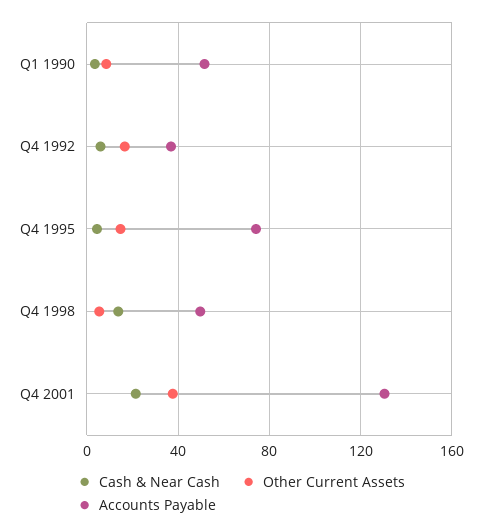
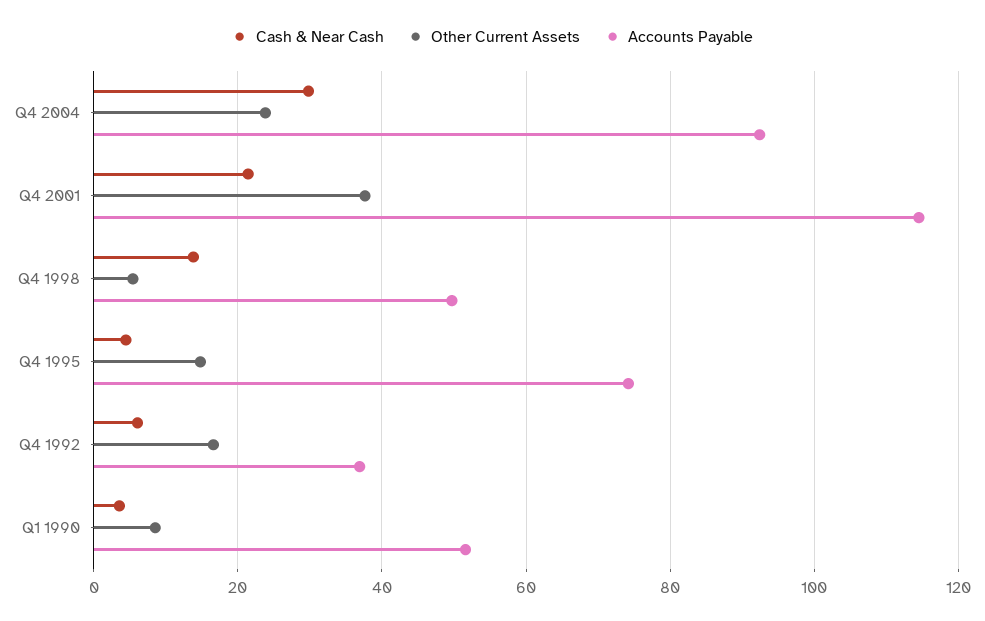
Accounts Payable, Q4 2001: 130 -> 114
Cash & Near Cash, Q4 2004: none -> 30
Other Current Assets, Q4 2004: none -> 24
Accounts Payable, Q4 2004: none -> 92

